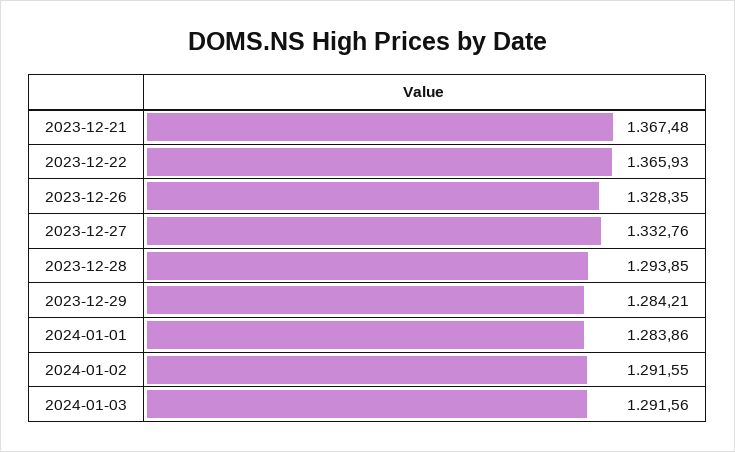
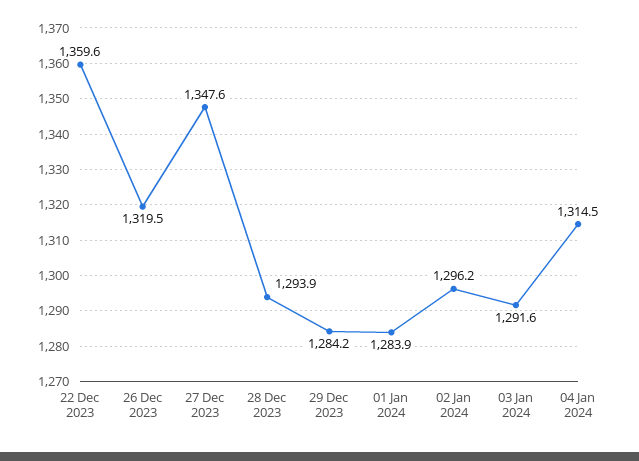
2023-12-21: 1367.48 -> none
2023-12-22: 1365.93 -> 1359.6
2023-12-26: 1328.35 -> 1319.5
2023-12-27: 1332.76 -> 1347.6
2024-01-02: 1291.55 -> 1296.2
04 Jan 2024: none -> 1314.5

